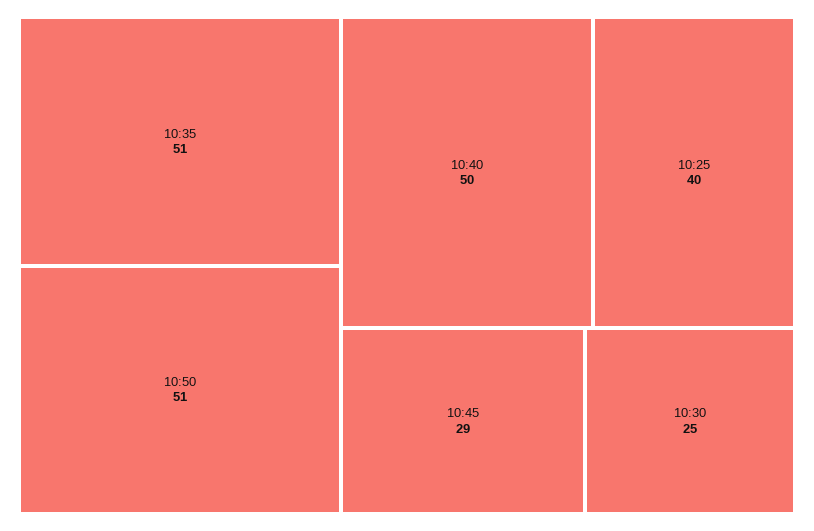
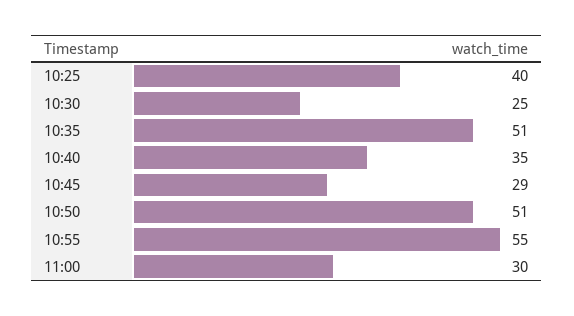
10:40: 50 -> 35
10:55: none -> 55
11:00: none -> 30

